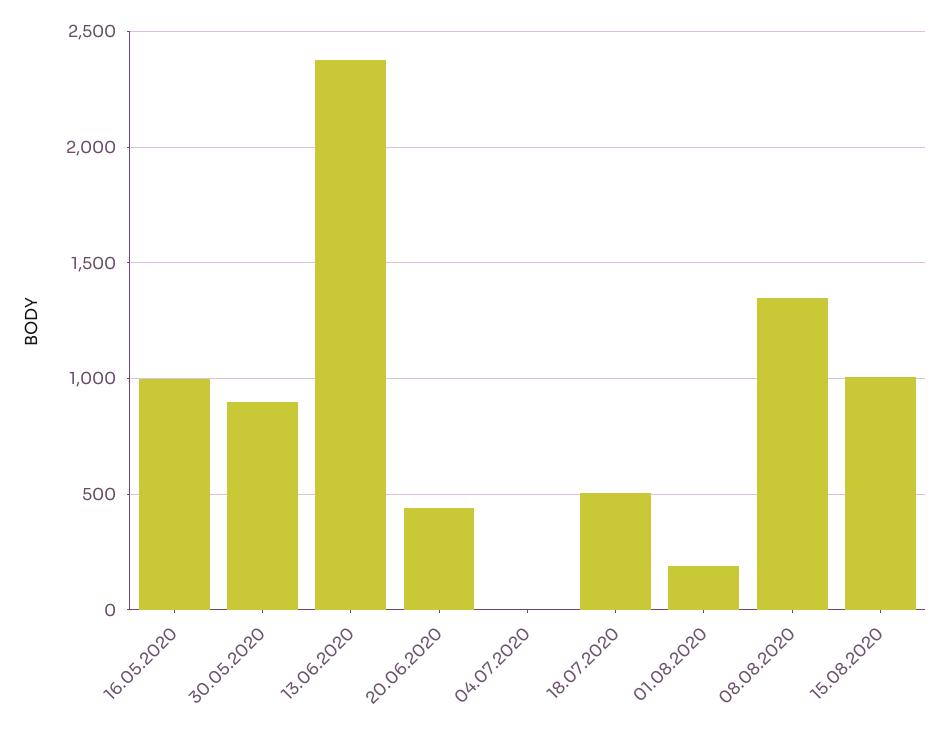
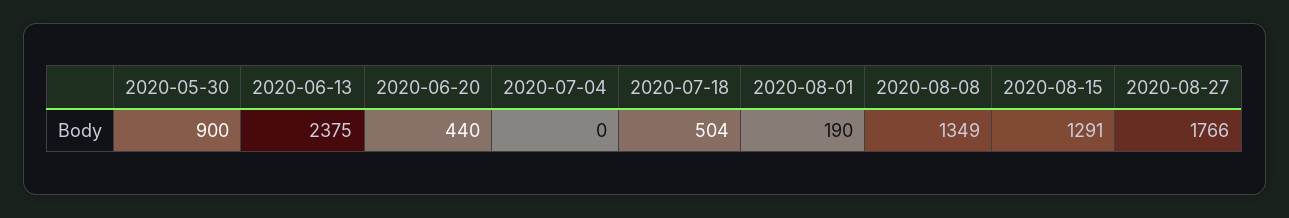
16.05.2020: 1000 -> none
15.08.2020: 1000 -> 1291
2020-08-27: none -> 1766

